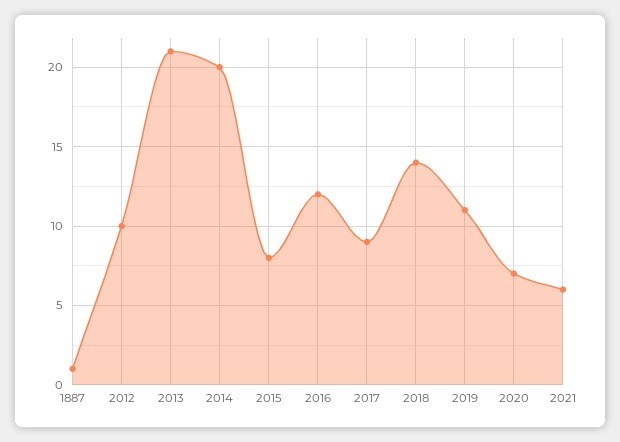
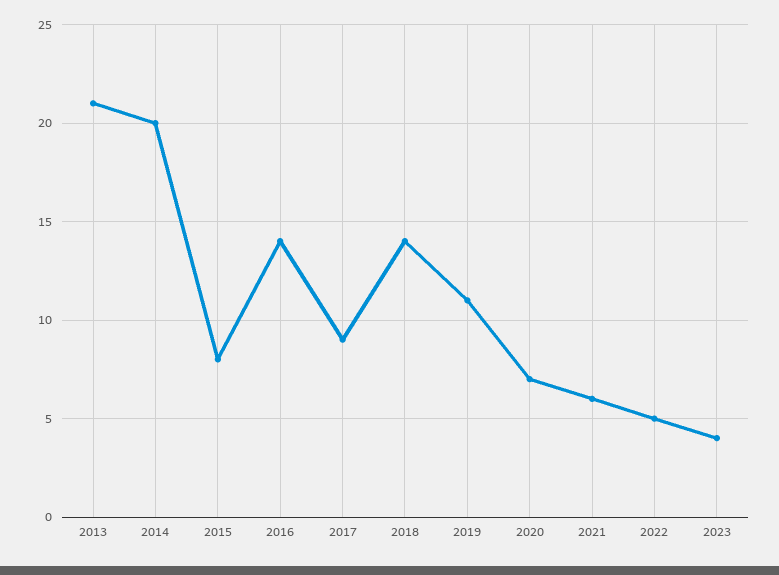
1887: 1 -> none
2012: 10 -> none
2016: 12 -> 14
2022: none -> 5
2023: none -> 4

